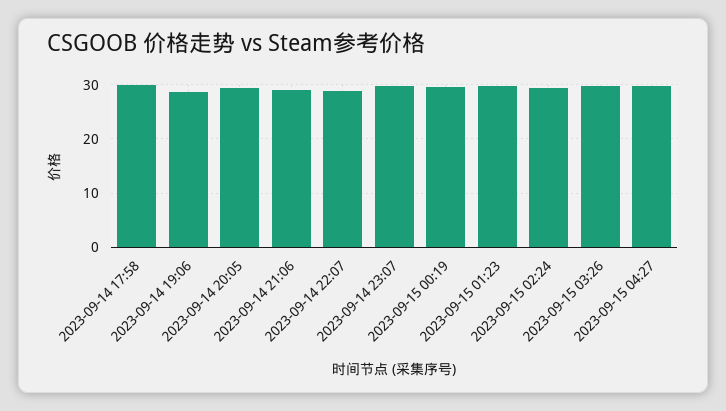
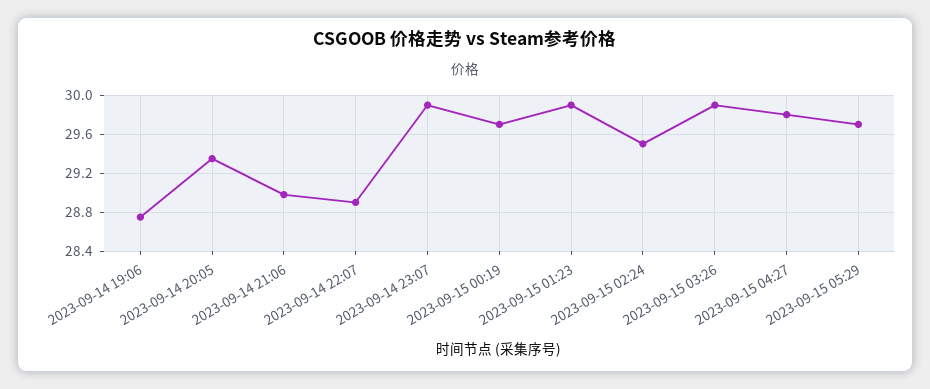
2023-09-14 17:58: 30 -> none
2023-09-15 05:29: none -> 29.7

